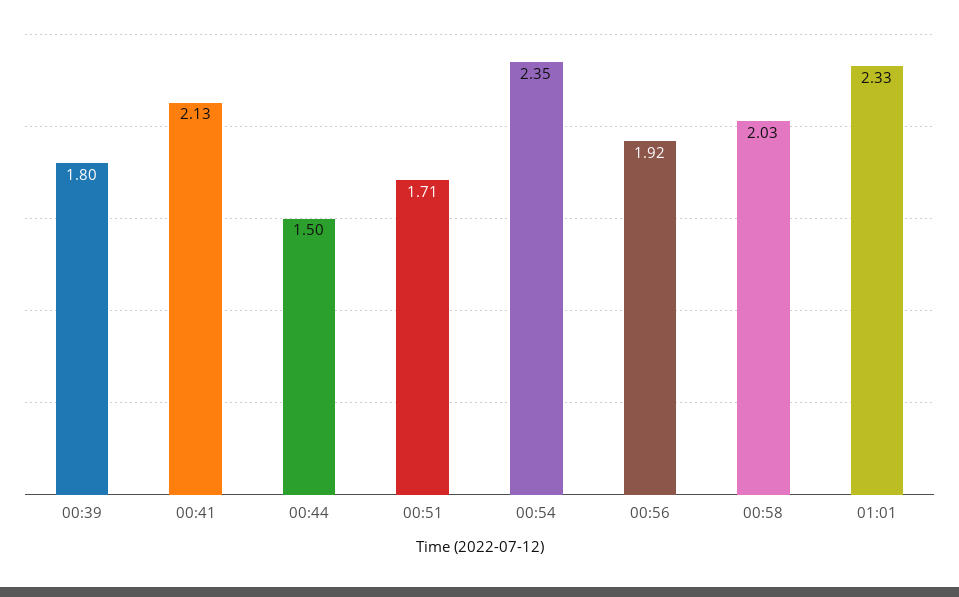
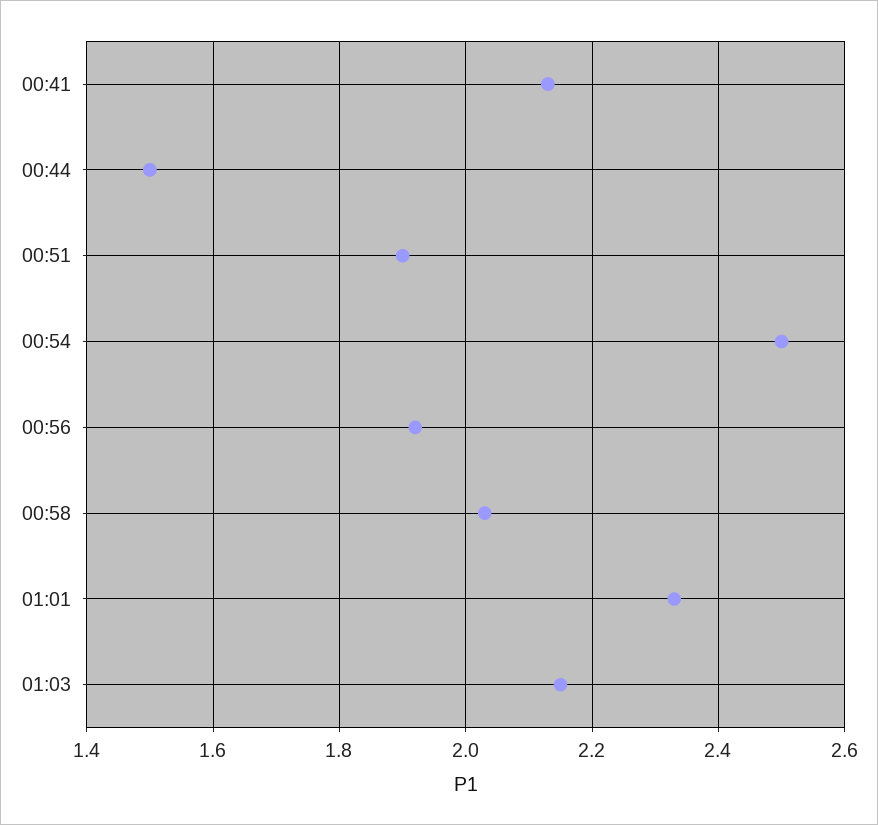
00:39: 1.8 -> none
00:51: 1.71 -> 1.9
00:54: 2.35 -> 2.5
01:03: none -> 2.15

